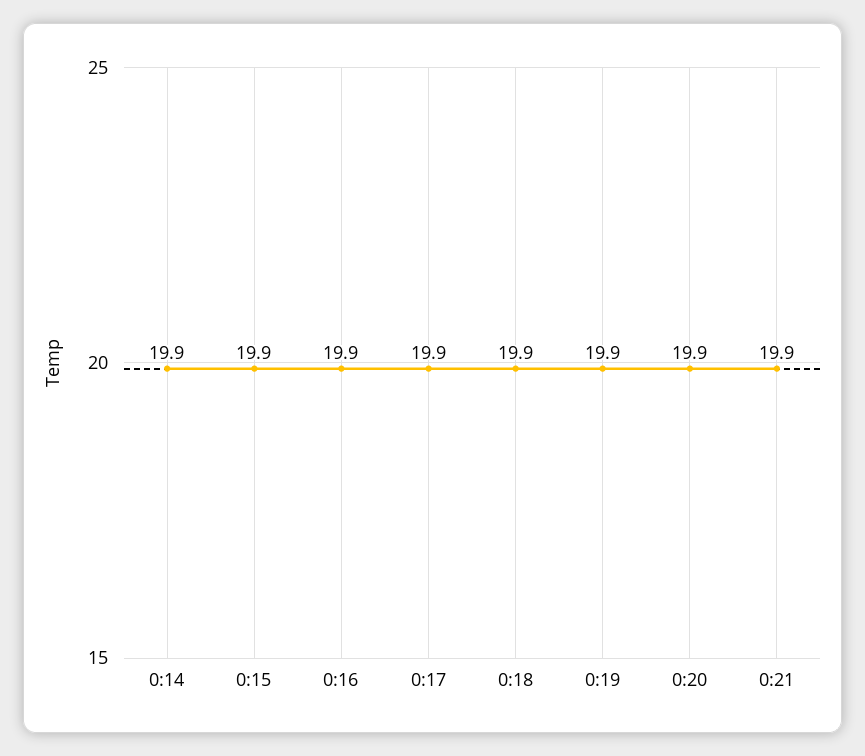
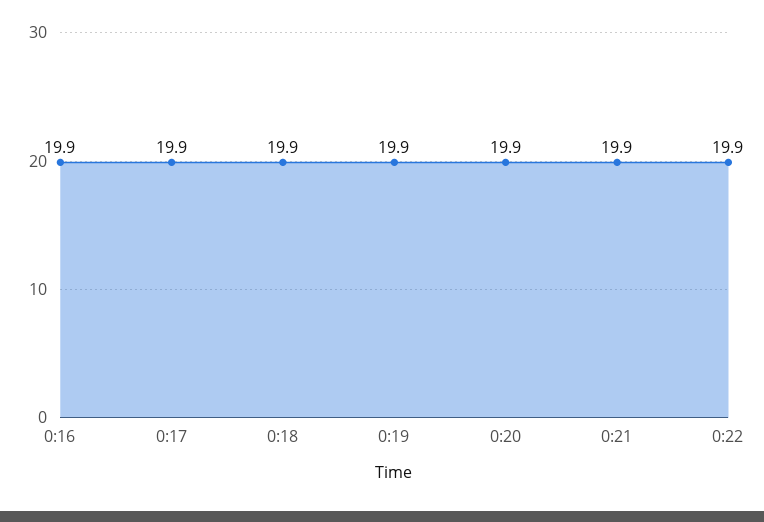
0:14: 19.9 -> none
0:15: 19.9 -> none
0:22: none -> 19.9

